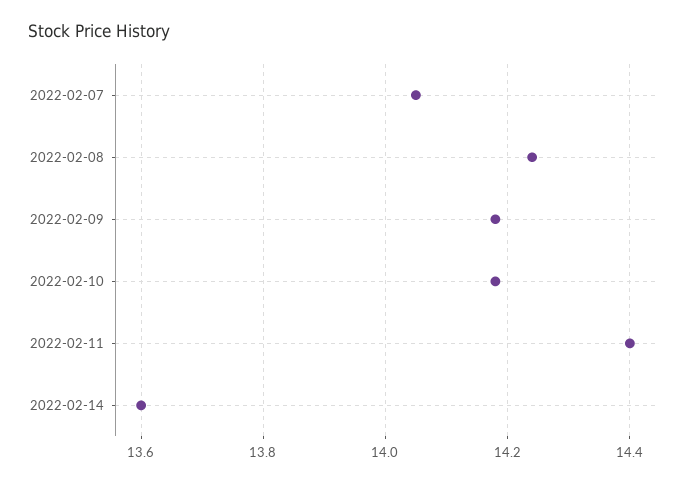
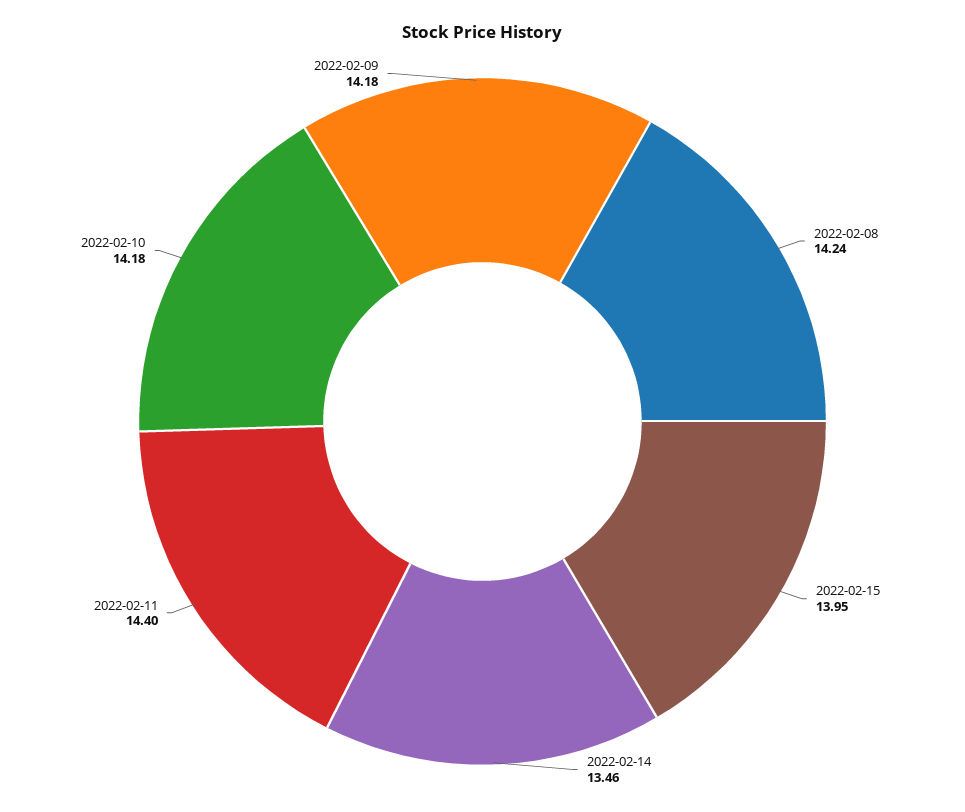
2022-02-07: 14.05 -> none
2022-02-14: 13.6 -> 13.46
2022-02-15: none -> 13.95

